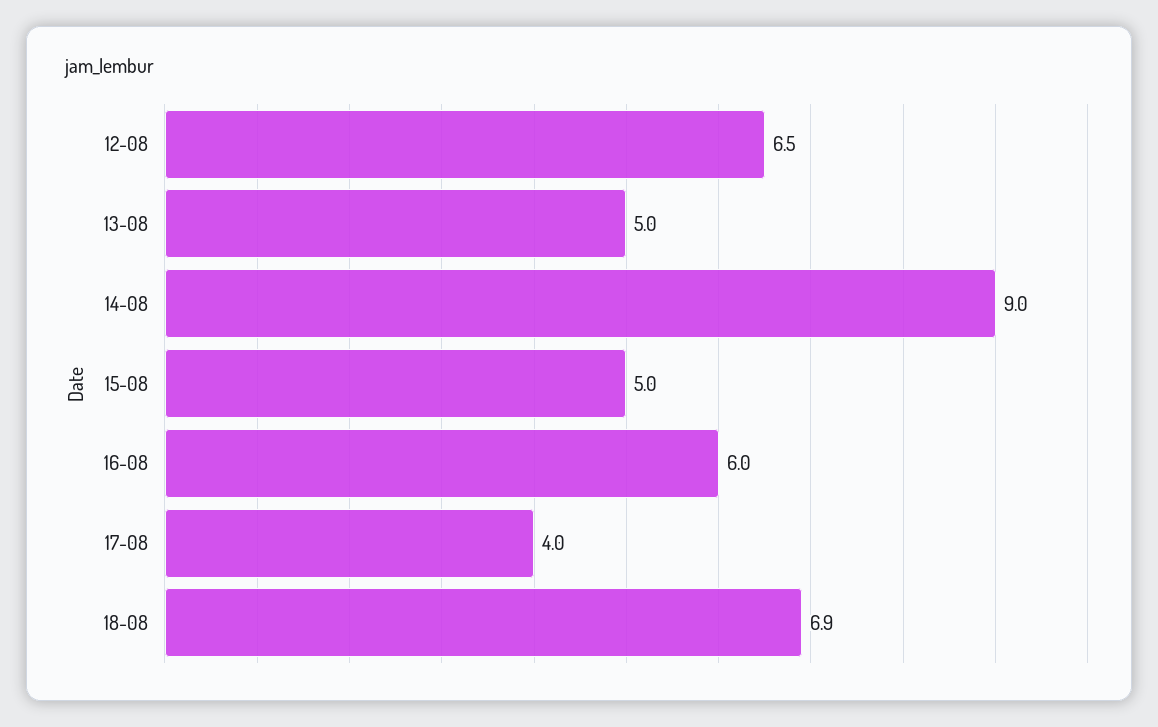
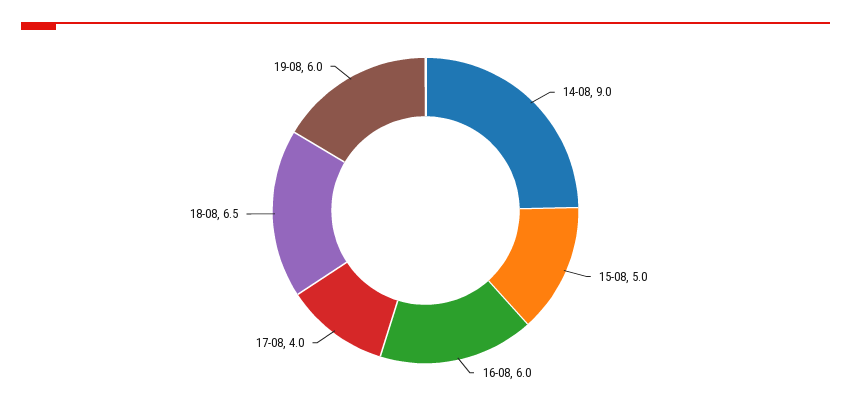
12-08: 6.5 -> none
13-08: 5 -> none
18-08: 6.9 -> 6.5
19-08: none -> 6

